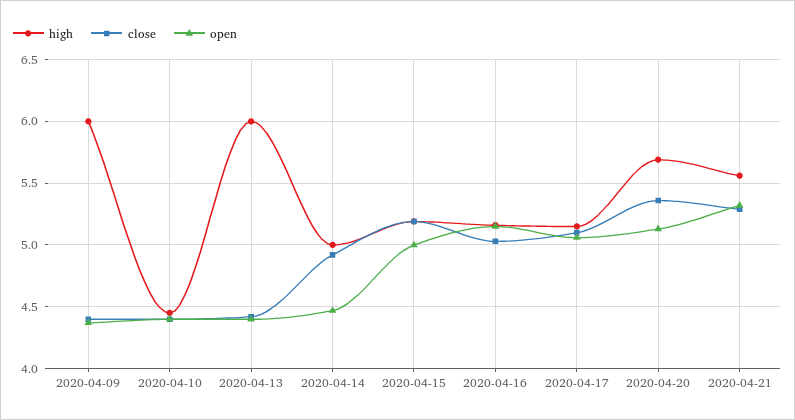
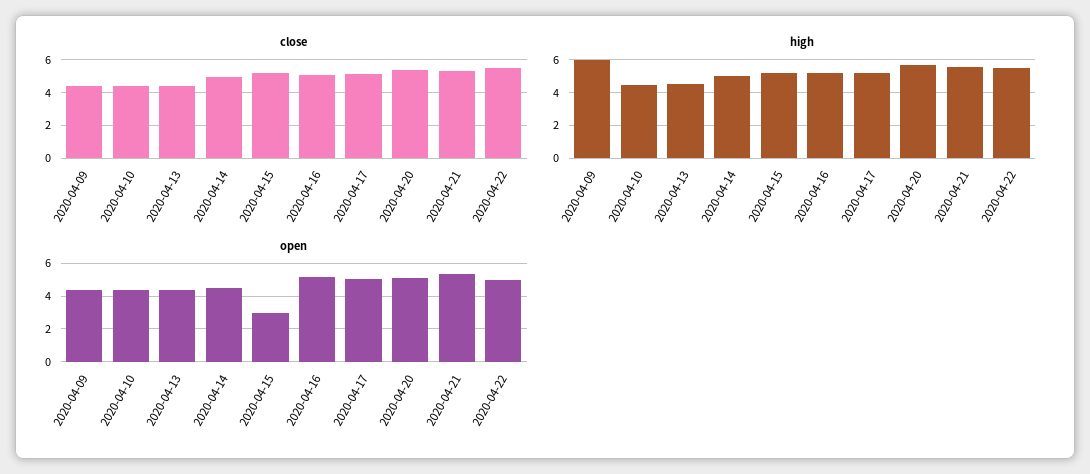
high, 2020-04-13: 6 -> 4.5
open, 2020-04-15: 5 -> 3
close, 2020-04-22: none -> 5.5
high, 2020-04-22: none -> 5.5
open, 2020-04-22: none -> 5

